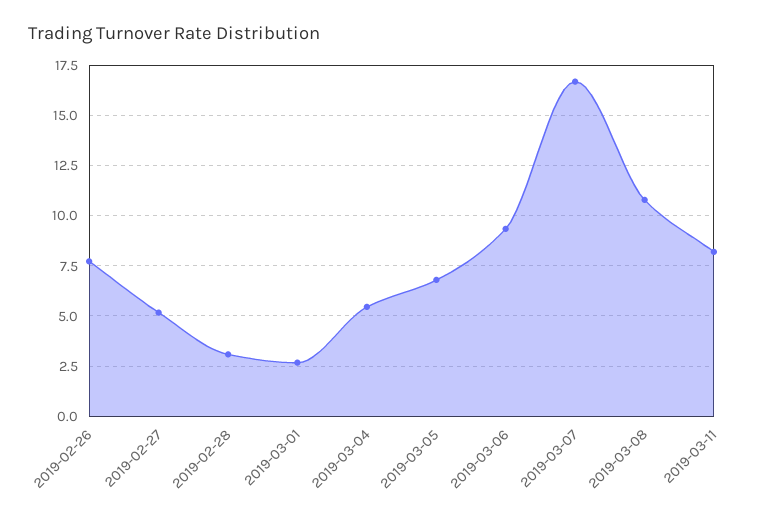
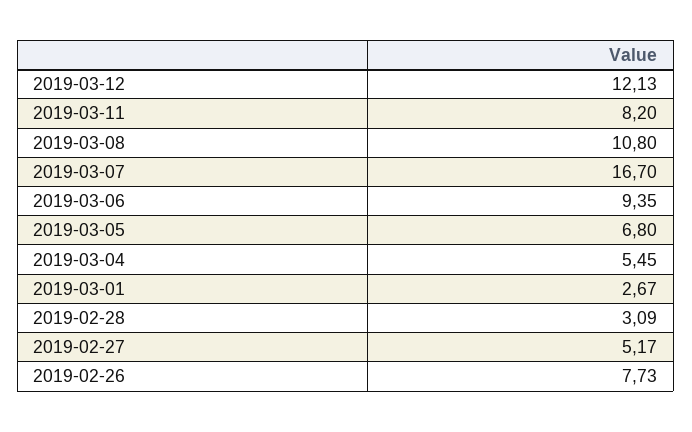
2019-03-12: none -> 12.13

